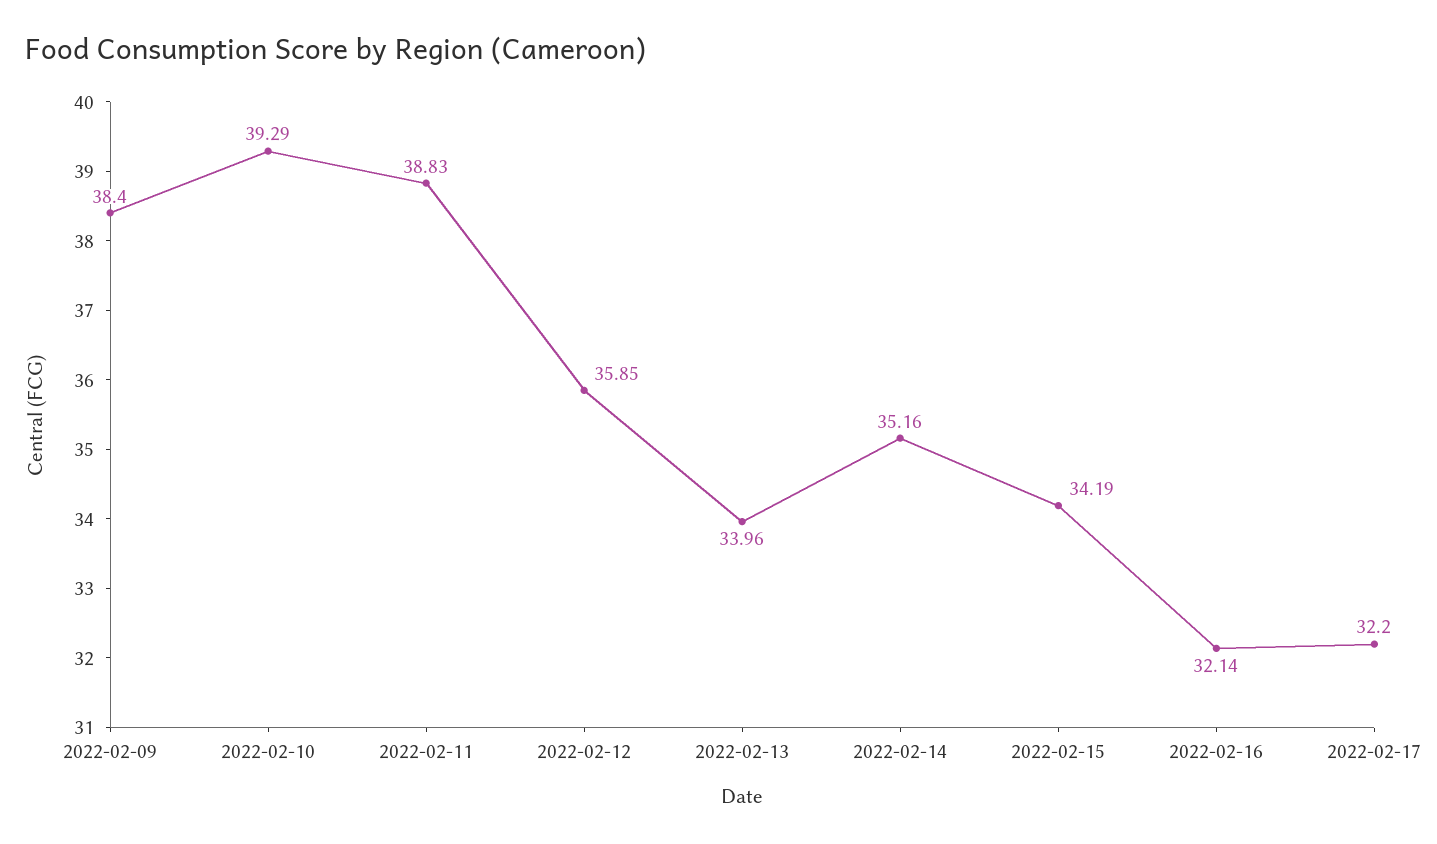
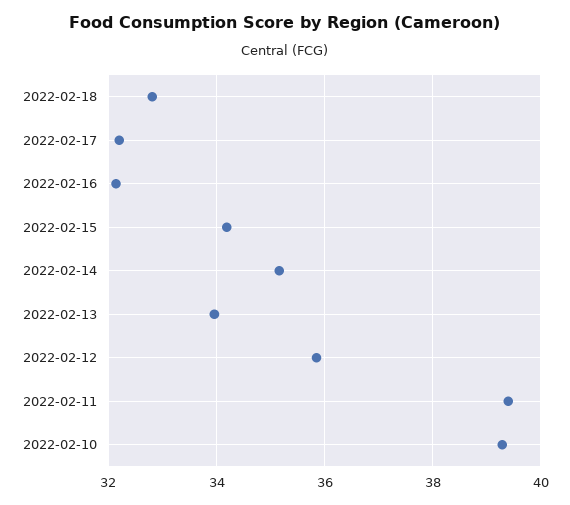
2022-02-09: 38.4 -> none
2022-02-11: 38.83 -> 39.4
2022-02-18: none -> 32.8

